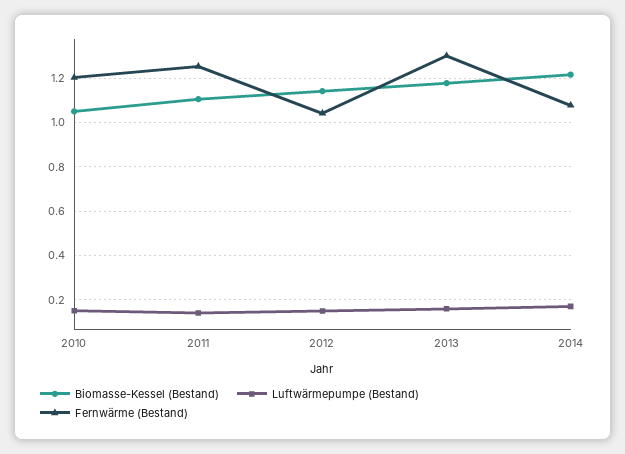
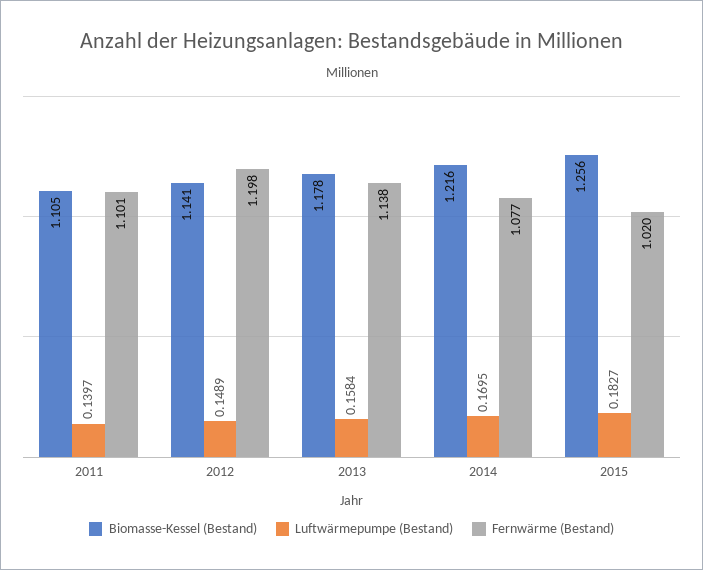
Biomasse-Kessel (Bestand), 2010: 1.05 -> none
Luftwärmepumpe (Bestand), 2010: 0.15 -> none
Fernwärme (Bestand), 2010: 1.2 -> none
Fernwärme (Bestand), 2011: 1.25 -> 1.101
Fernwärme (Bestand), 2012: 1.05 -> 1.198
Fernwärme (Bestand), 2013: 1.3 -> 1.138
Biomasse-Kessel (Bestand), 2015: none -> 1.256
Luftwärmepumpe (Bestand), 2015: none -> 0.1827
Fernwärme (Bestand), 2015: none -> 1.02

